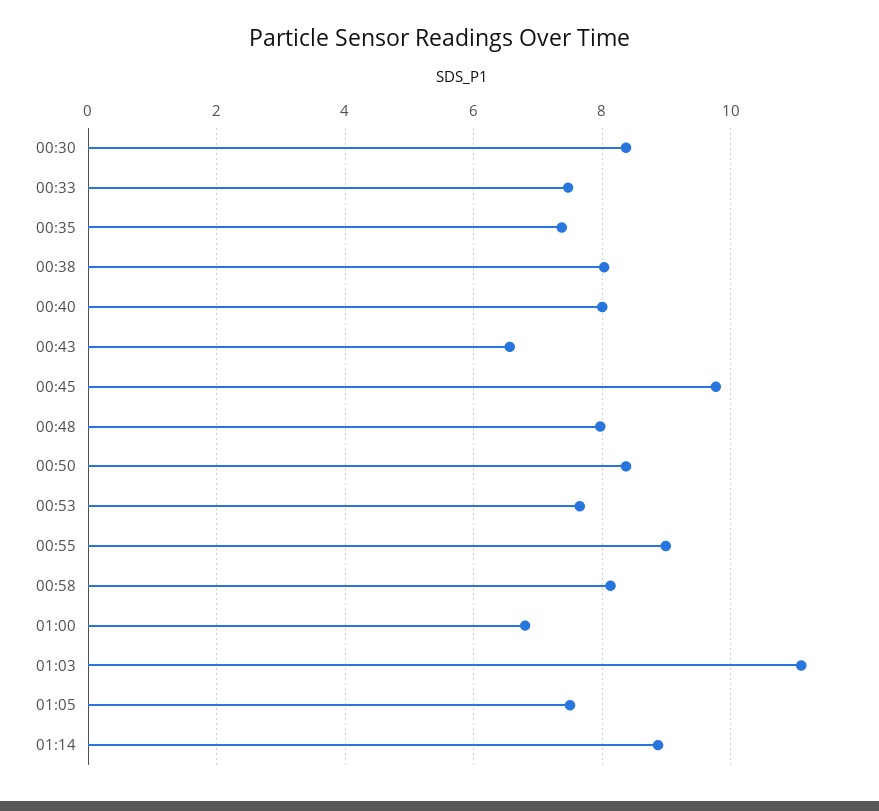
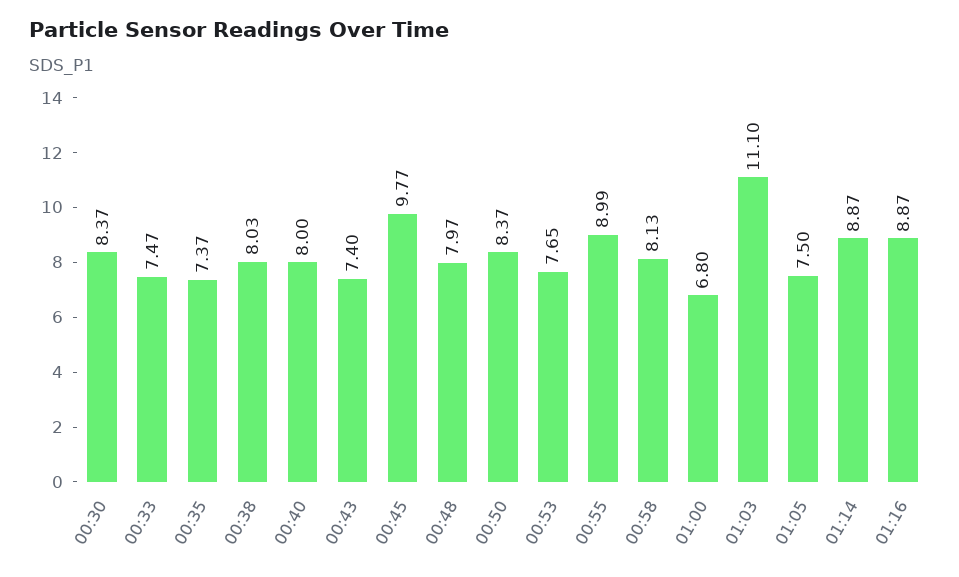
00:43: 6.6 -> 7.4
01:16: none -> 8.87

